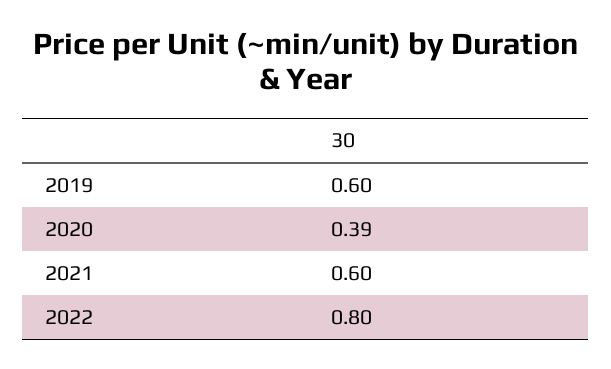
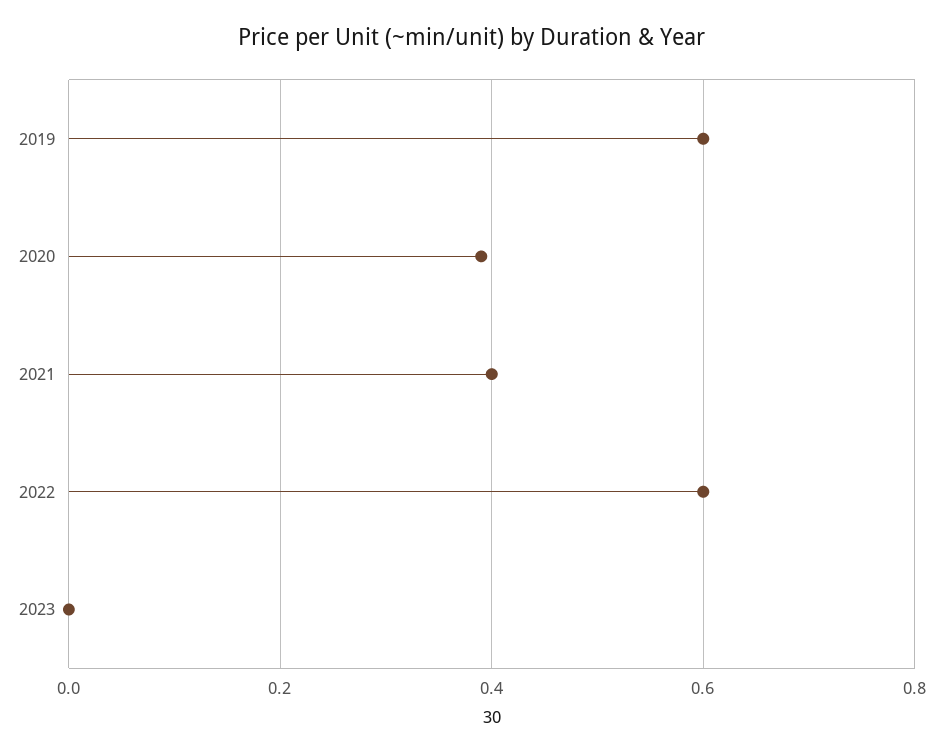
2021: 0.6 -> 0.4
2022: 0.8 -> 0.6
2023: none -> 0

